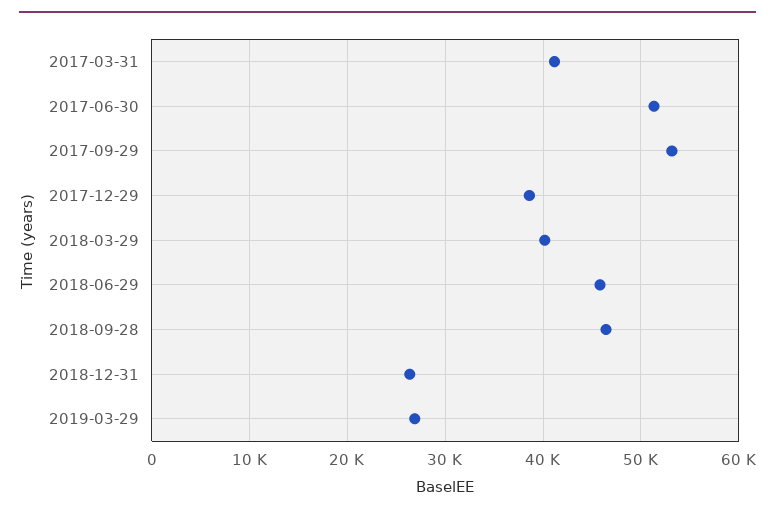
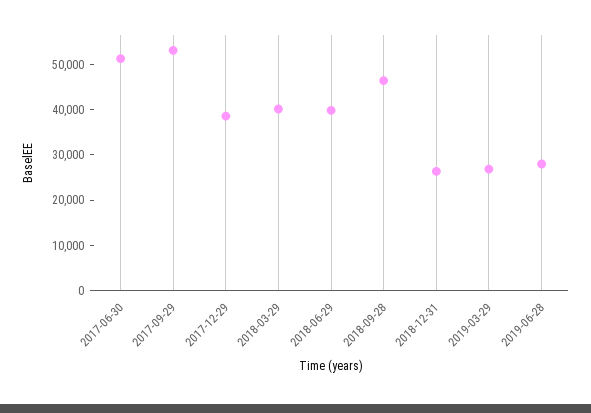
2017-03-31: 41000 -> none
2018-06-29: 46000 -> 40000
2019-06-28: none -> 28000

